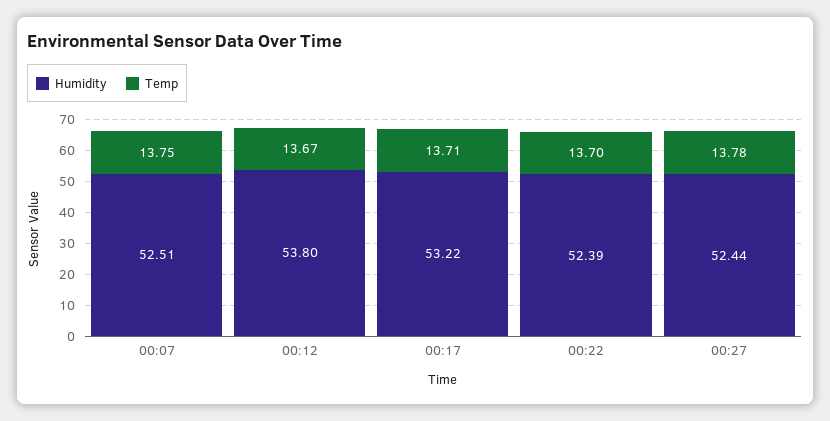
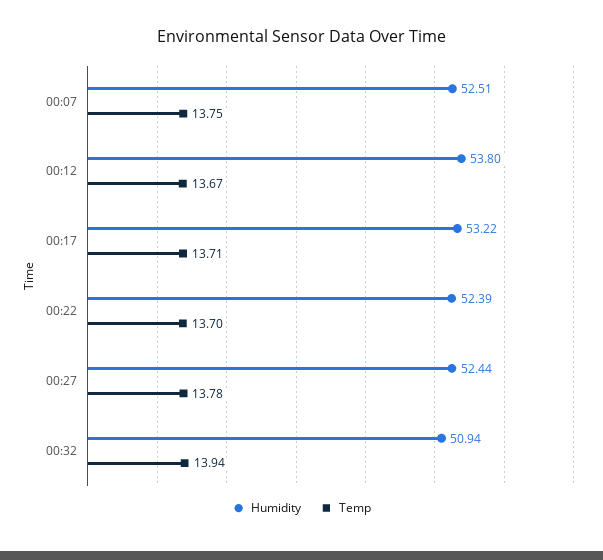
Humidity, 00:32: none -> 50.94
Temp, 00:32: none -> 13.94

